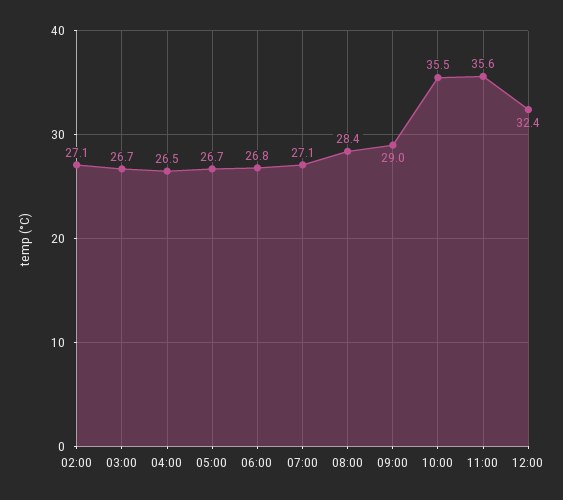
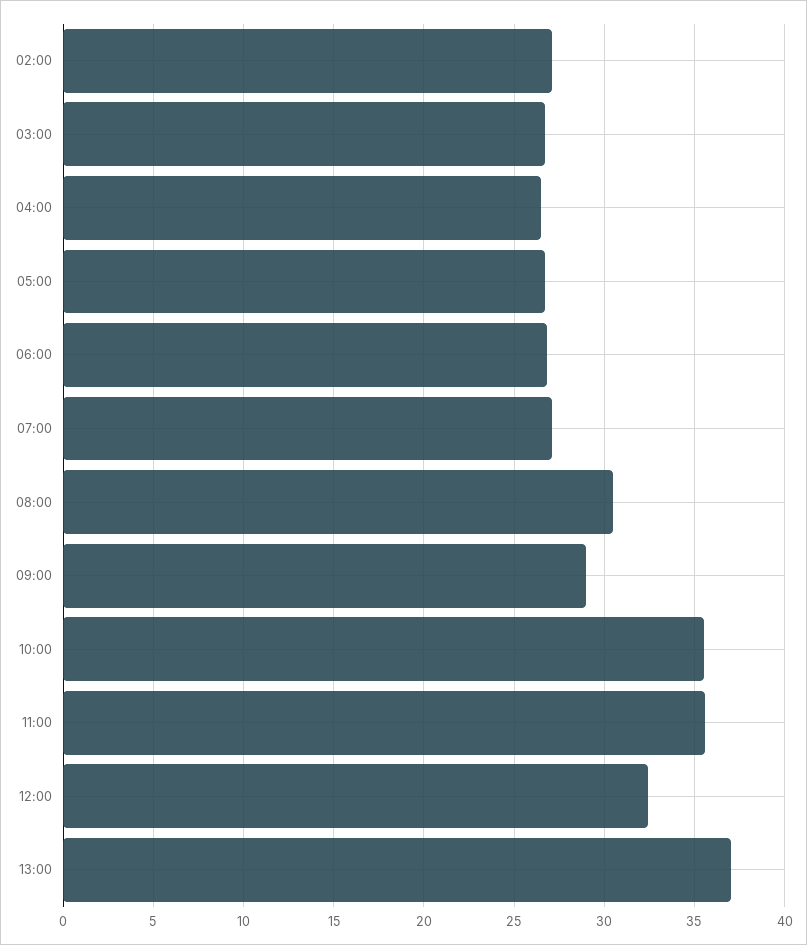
08:00: 28.4 -> 30.5
13:00: none -> 37

